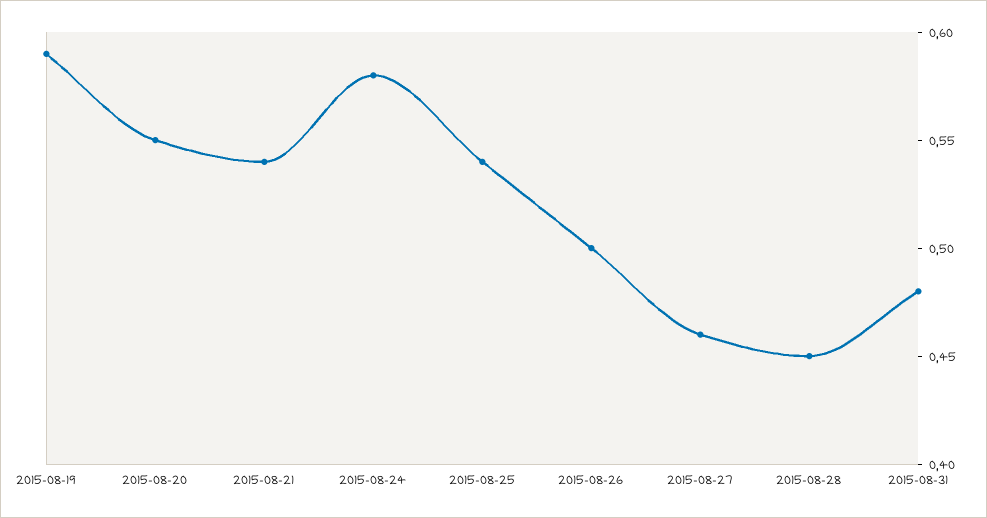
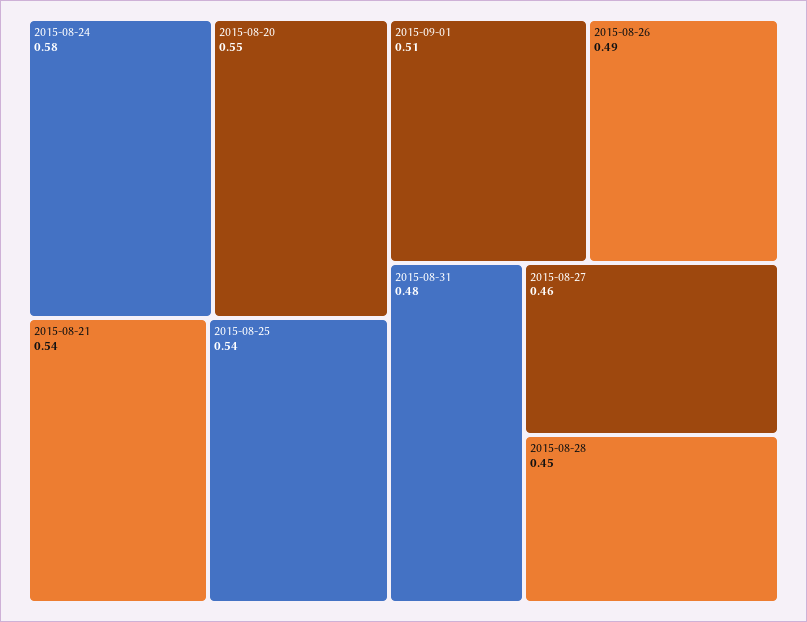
2015-08-19: 0.59 -> none
2015-08-26: 0.5 -> 0.49
2015-09-01: none -> 0.51

